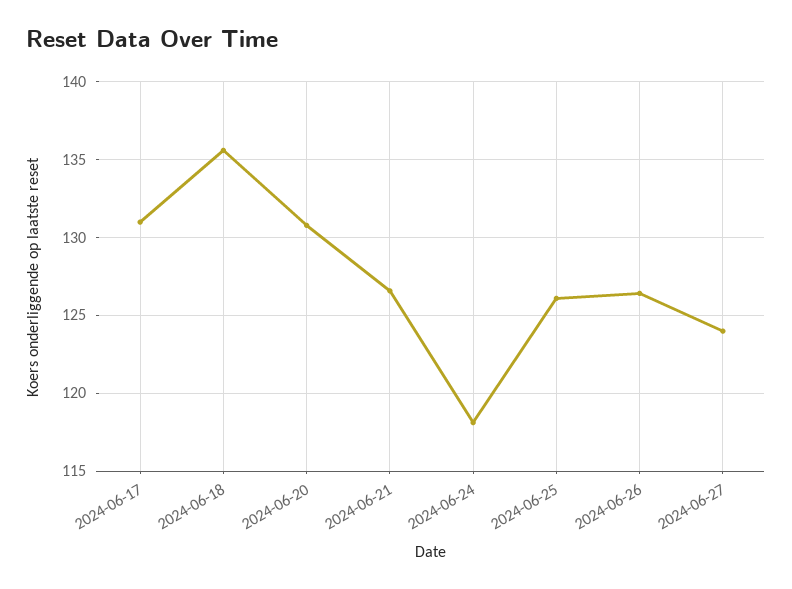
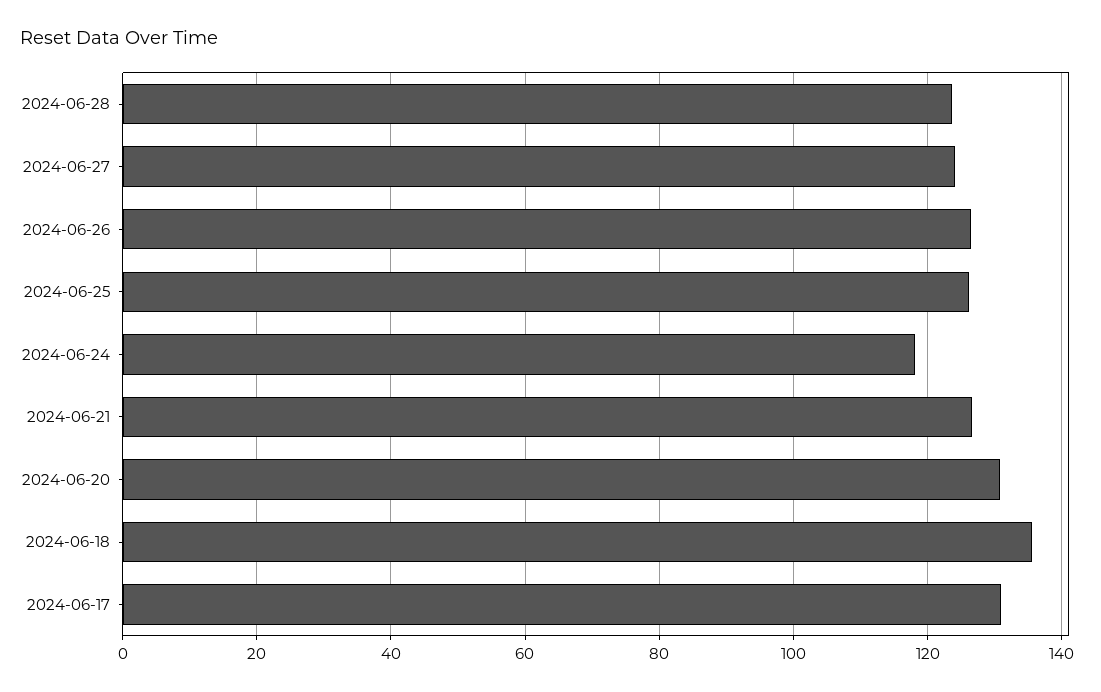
2024-06-28: none -> 124

